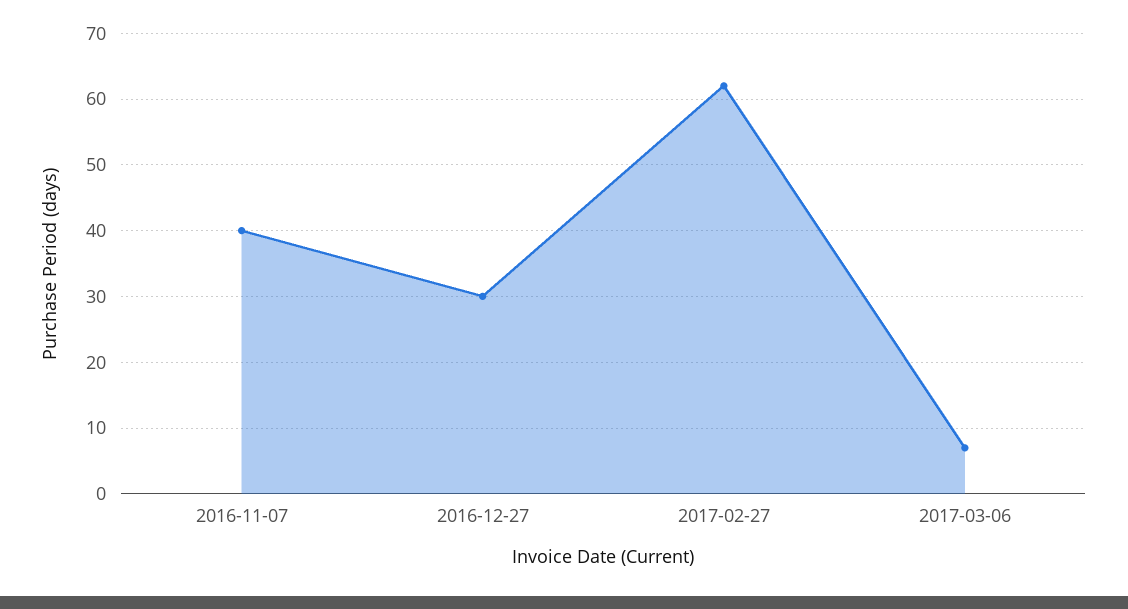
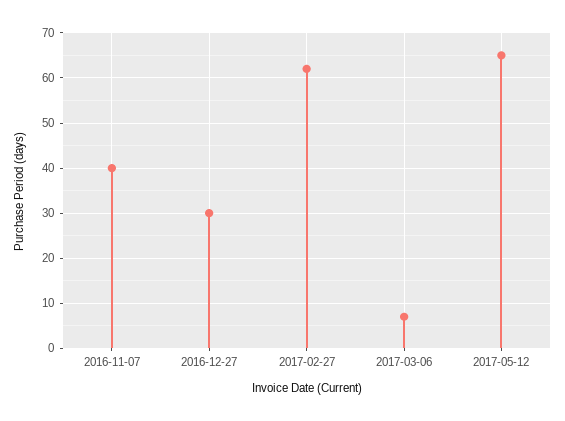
2017-05-12: none -> 65

